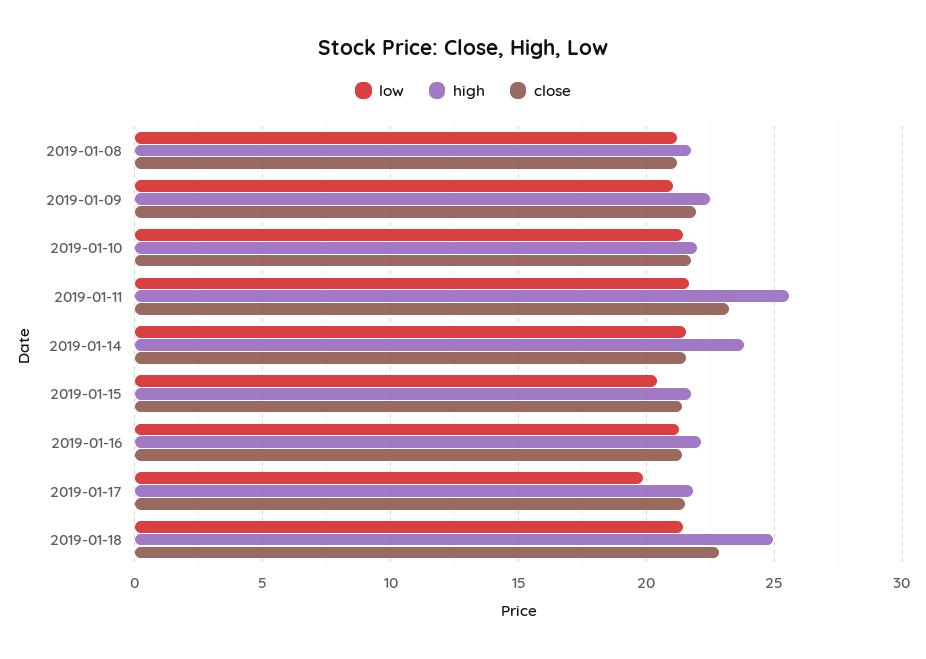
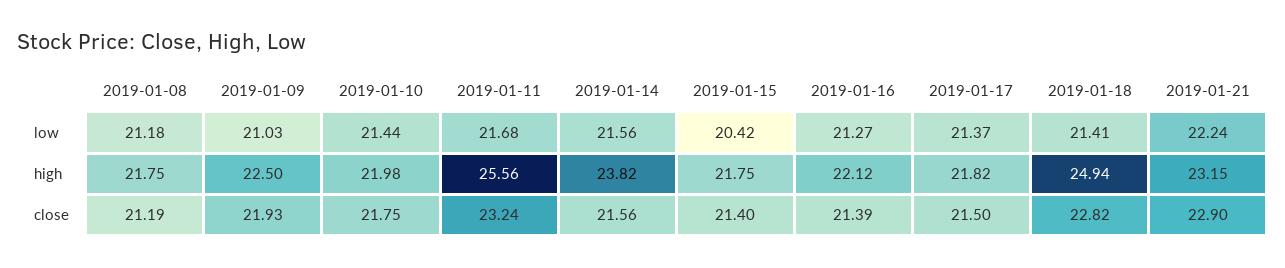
low, 2019-01-17: 20 -> 21.37
low, 2019-01-21: none -> 22.24
high, 2019-01-21: none -> 23.15
close, 2019-01-21: none -> 22.9

